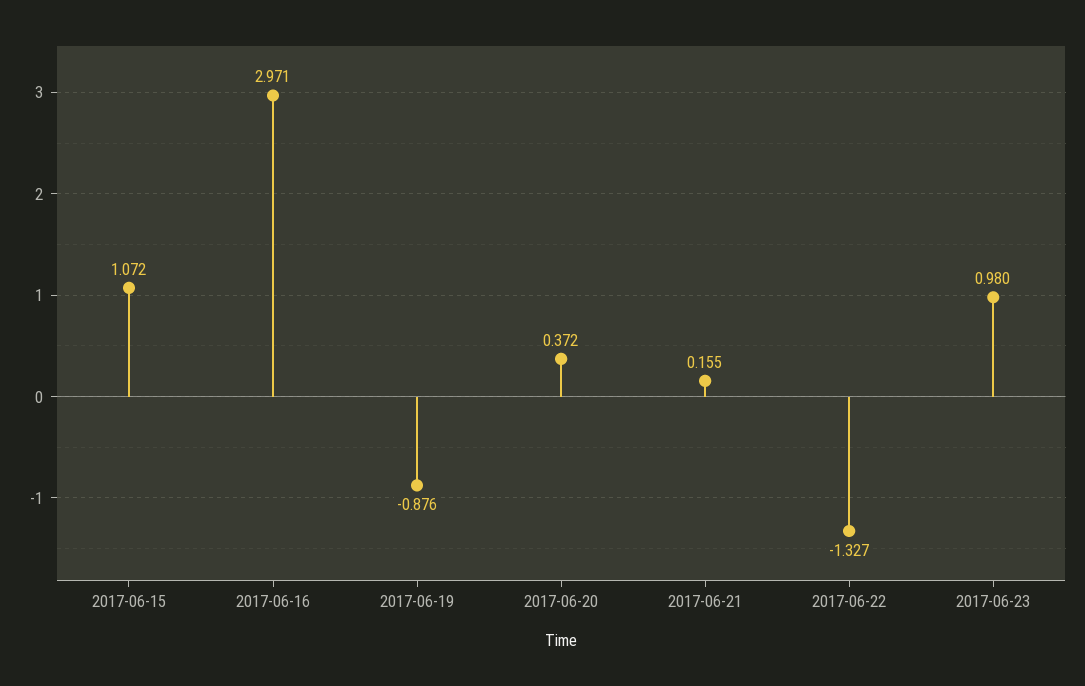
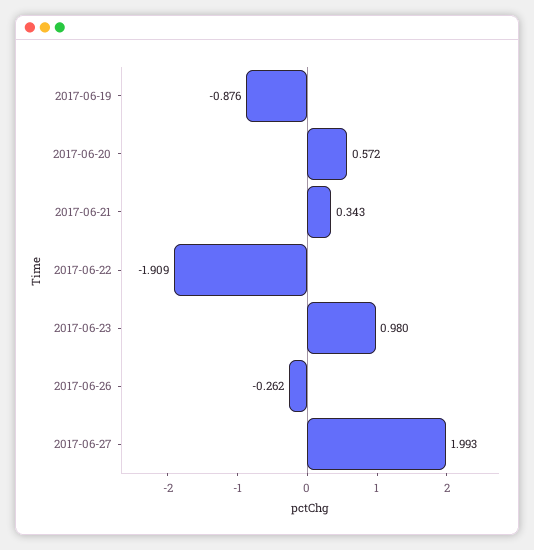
2017-06-15: 1.072 -> none
2017-06-16: 2.971 -> none
2017-06-20: 0.372 -> 0.572
2017-06-21: 0.155 -> 0.343
2017-06-22: -1.327 -> -1.909
2017-06-26: none -> -0.262
2017-06-27: none -> 1.993

